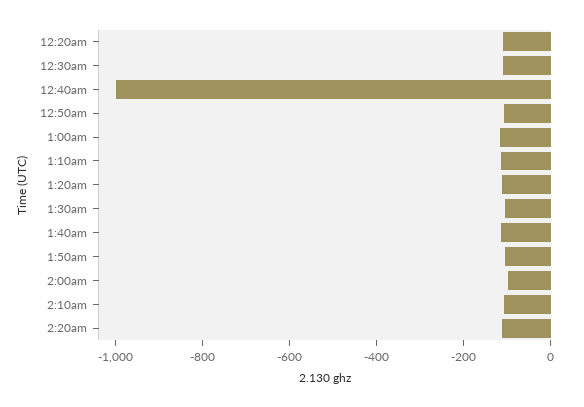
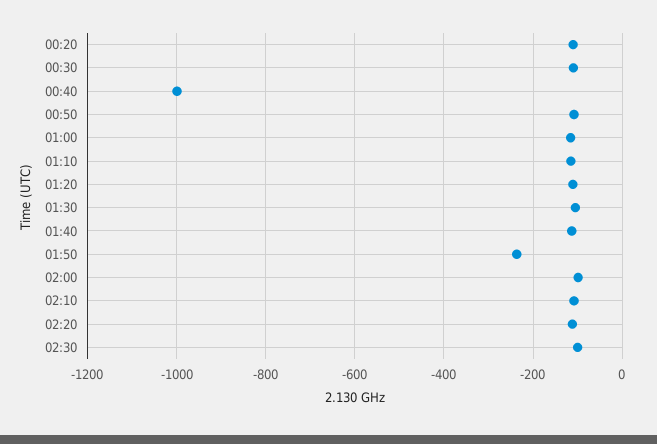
1:50am: -100 -> -240
02:30: none -> -100

